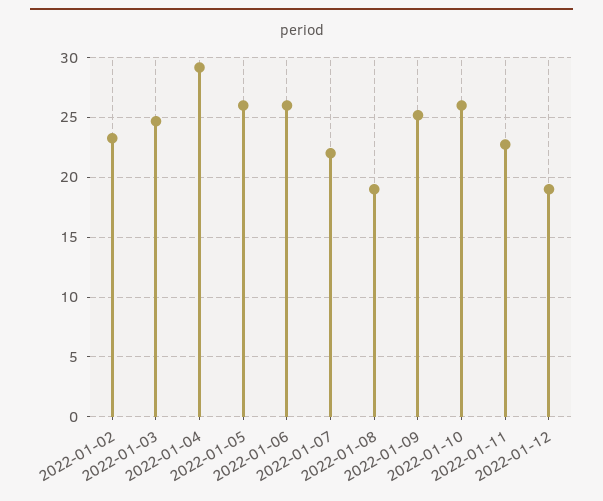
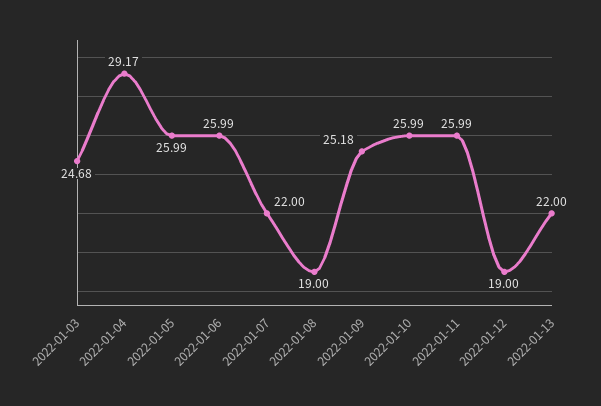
2022-01-02: 23 -> none
2022-01-11: 23 -> 25.99
2022-01-13: none -> 22

